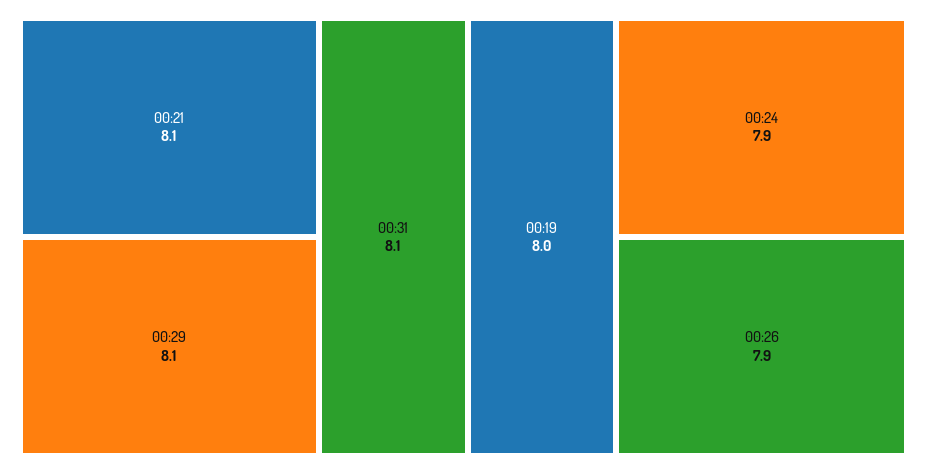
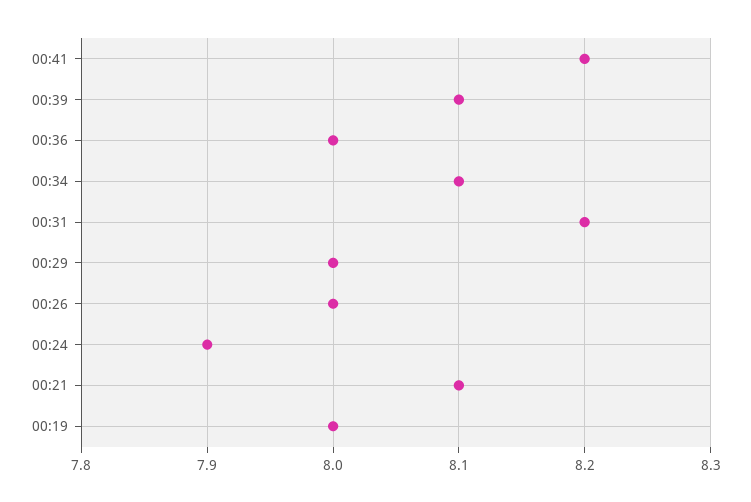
00:29: 8.1 -> 8
00:31: 8.1 -> 8.2
00:26: 7.9 -> 8
00:41: none -> 8.2
00:39: none -> 8.1
00:36: none -> 8
00:34: none -> 8.1

